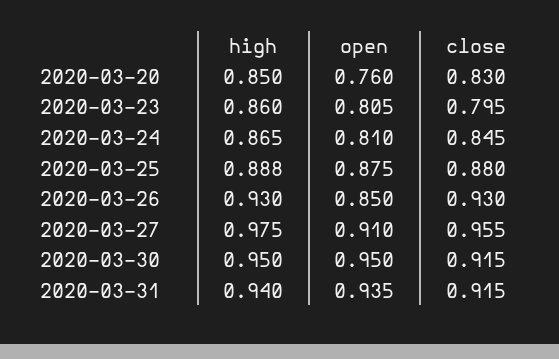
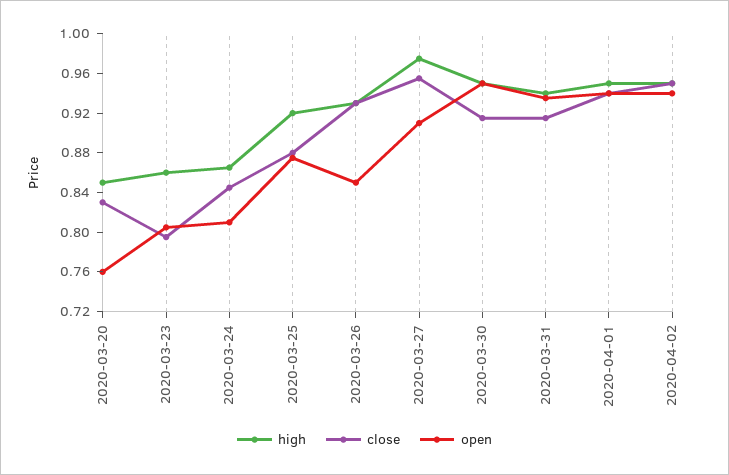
high, 2020-03-25: 0.888 -> 0.92
high, 2020-04-01: none -> 0.95
close, 2020-04-01: none -> 0.94
open, 2020-04-01: none -> 0.94
high, 2020-04-02: none -> 0.95
close, 2020-04-02: none -> 0.95
open, 2020-04-02: none -> 0.94

